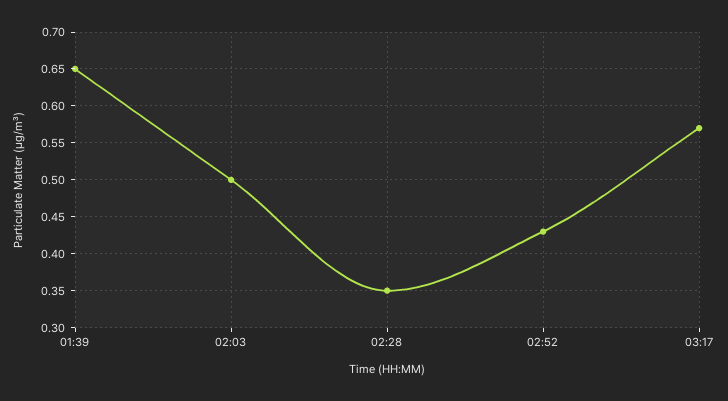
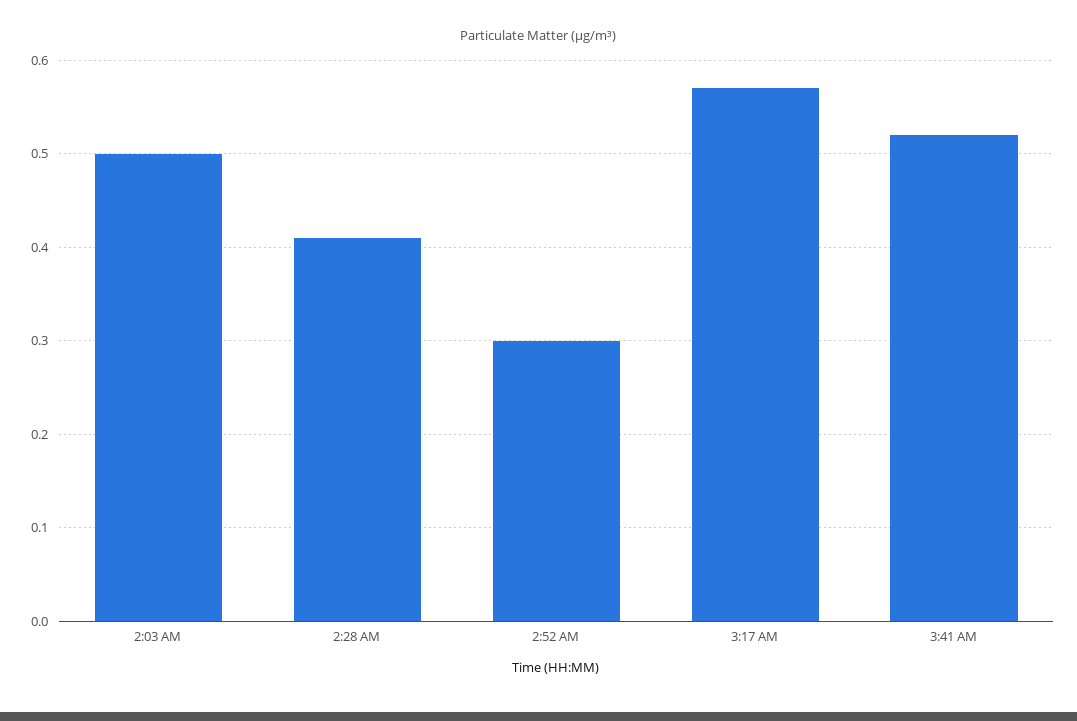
01:39: 0.65 -> none
02:28: 0.35 -> 0.41
02:52: 0.43 -> 0.3
3:41 AM: none -> 0.52

